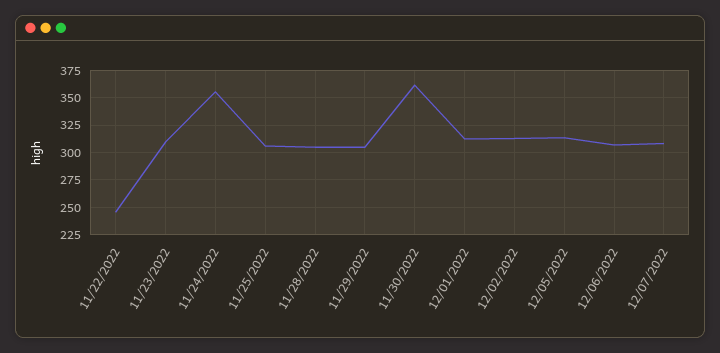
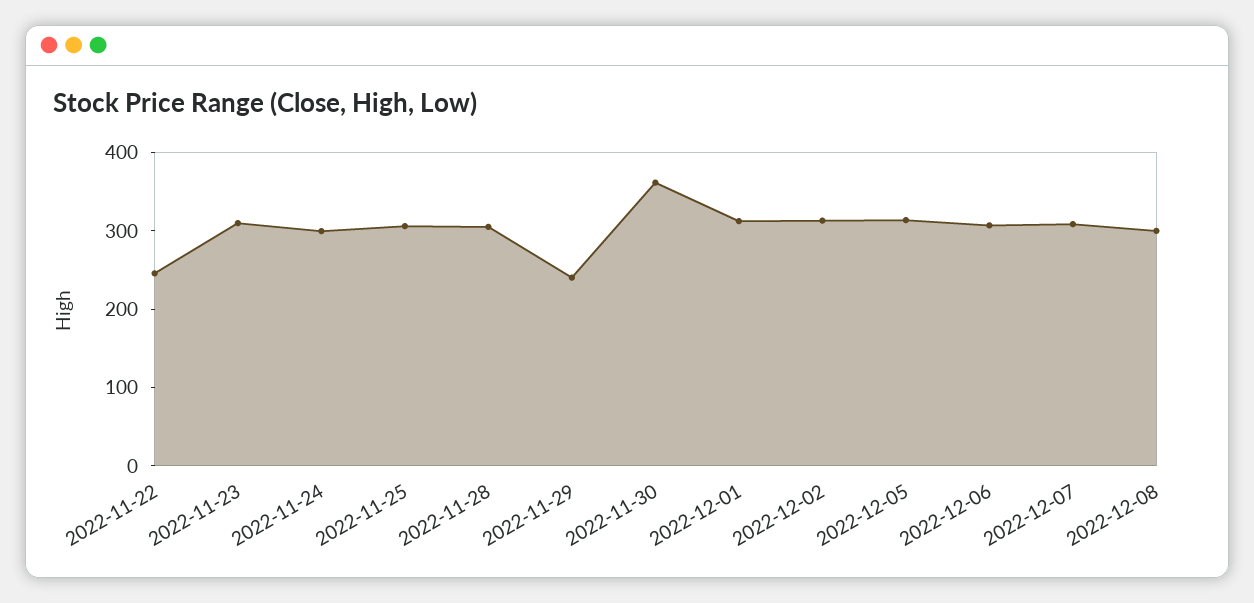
11/24/2022: 350 -> 300
11/29/2022: 300 -> 240
2022-12-08: none -> 300

